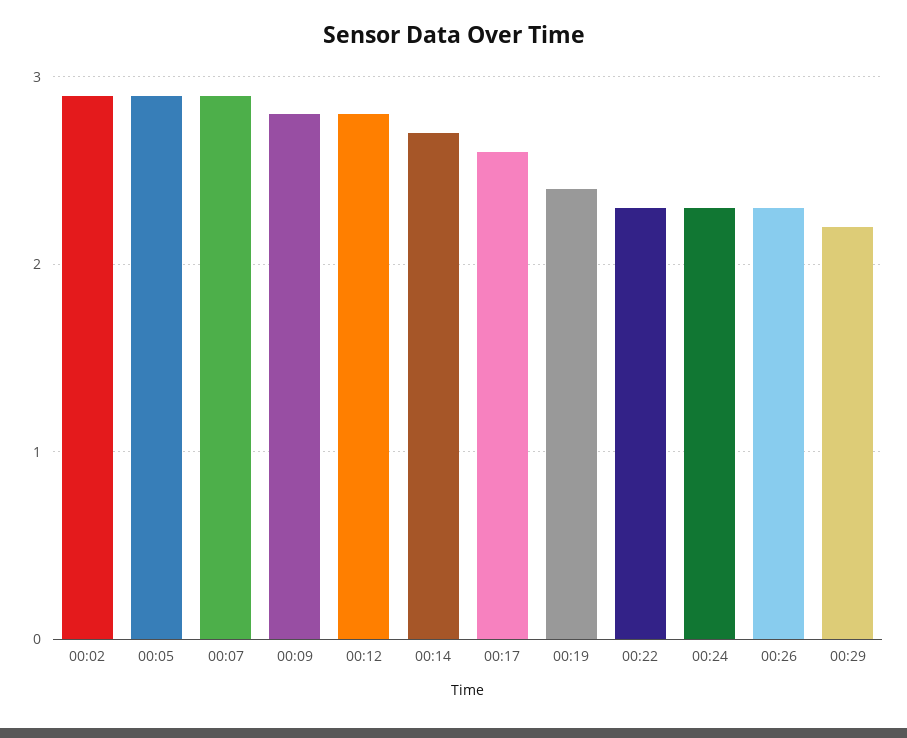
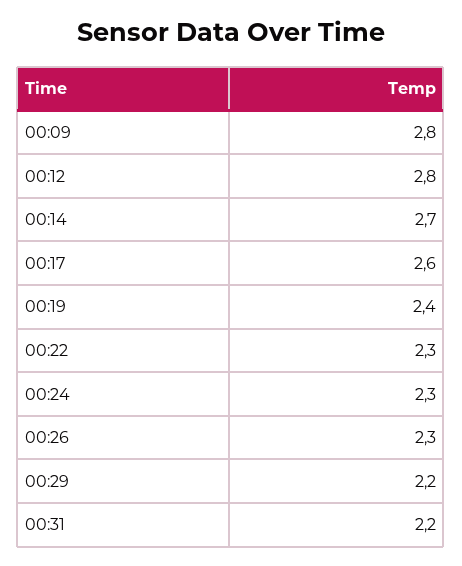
00:02: 2.9 -> none
00:05: 2.9 -> none
00:07: 2.9 -> none
00:31: none -> 2.2

